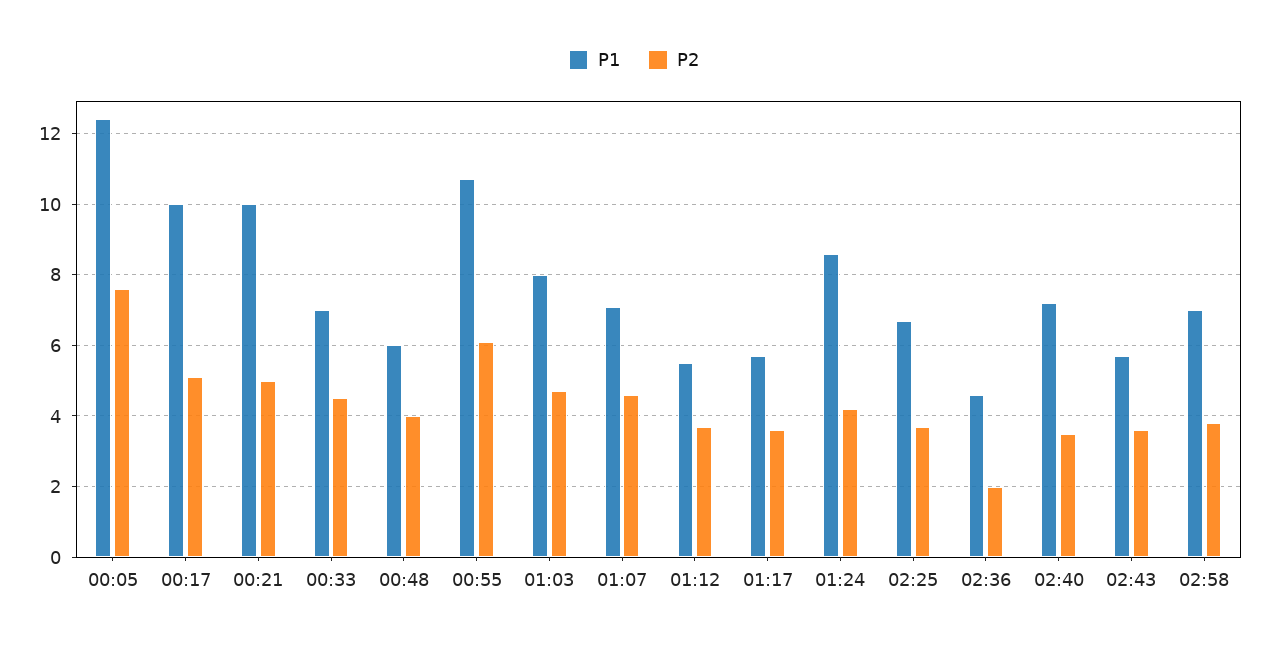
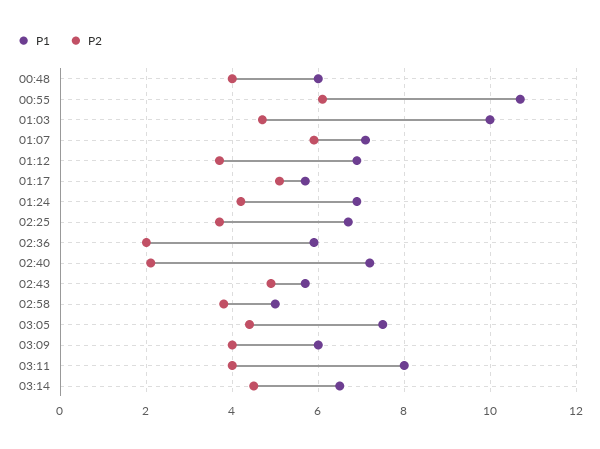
P1, 00:05: 12.5 -> none
P2, 00:05: 7.5 -> none
P1, 00:17: 10 -> none
P2, 00:17: 5 -> none
P1, 00:21: 10 -> none
P2, 00:21: 5 -> none
P1, 00:33: 7 -> none
P2, 00:33: 4.5 -> none
P1, 01:03: 8 -> 10
P2, 01:07: 4.5 -> 6
P1, 01:12: 5.5 -> 7
P2, 01:17: 3.5 -> 5
P1, 01:24: 8.5 -> 7
P1, 02:36: 4.5 -> 6
P2, 02:40: 3.5 -> 2
P2, 02:43: 3.5 -> 5
P1, 02:58: 7 -> 5
P1, 03:05: none -> 7.5
P2, 03:05: none -> 4.5
P1, 03:09: none -> 6
P2, 03:09: none -> 4
P1, 03:11: none -> 8
P2, 03:11: none -> 4
P1, 03:14: none -> 6.5
P2, 03:14: none -> 4.5

